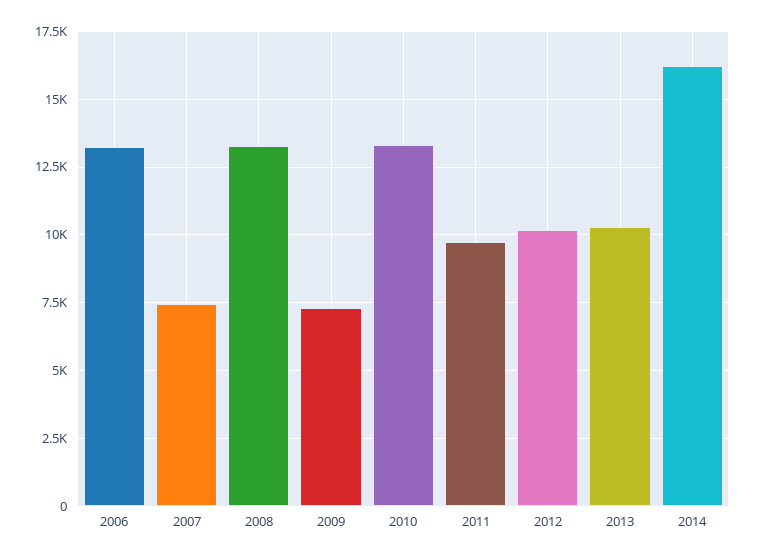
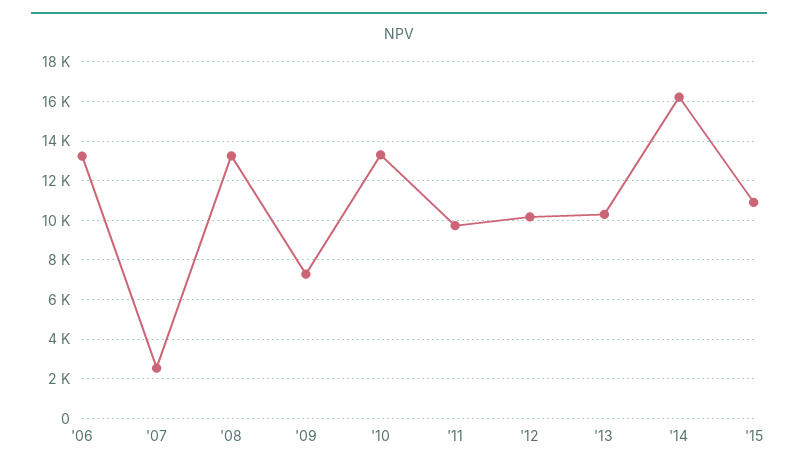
2007: 7500 -> 2500
'15: none -> 11000

